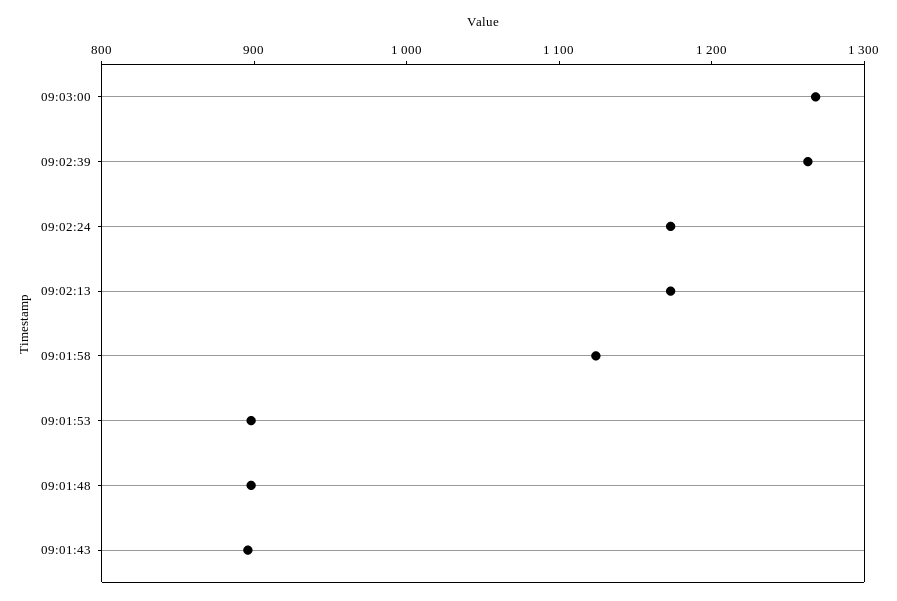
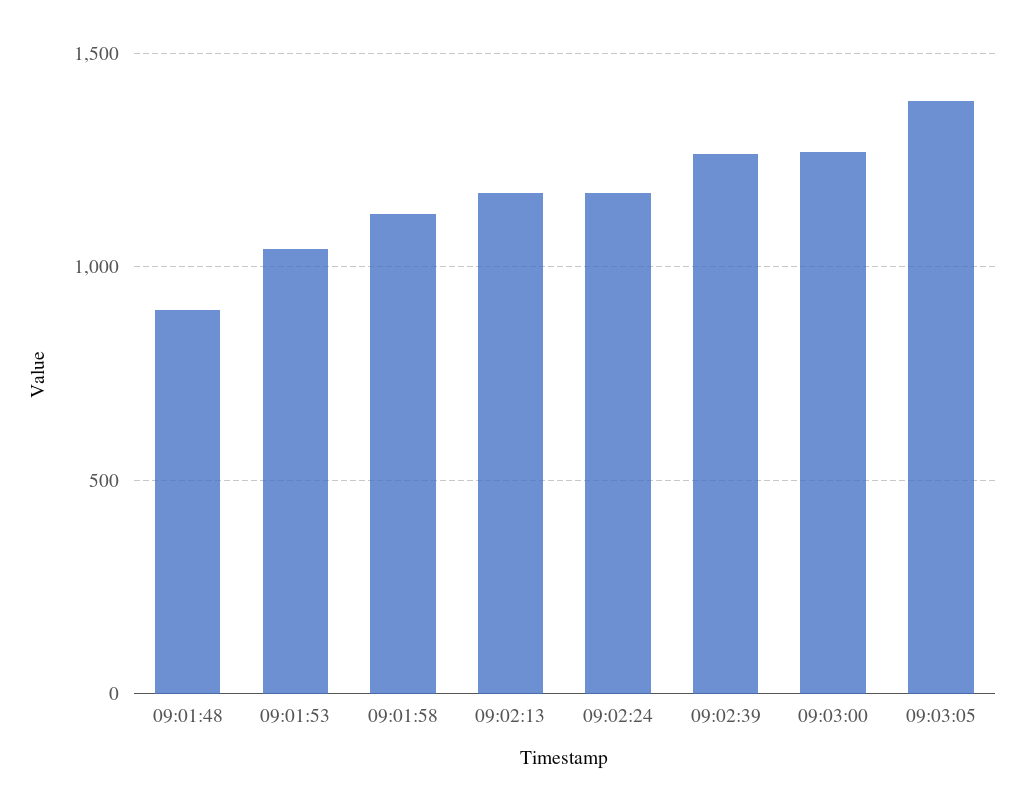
09:01:53: 900 -> 1050
09:01:43: 900 -> none
09:03:05: none -> 1400

